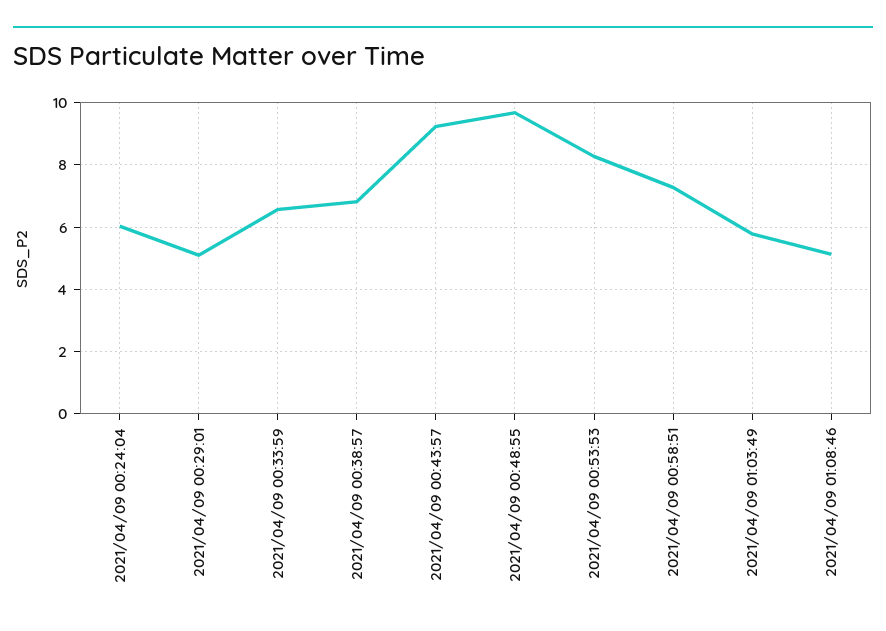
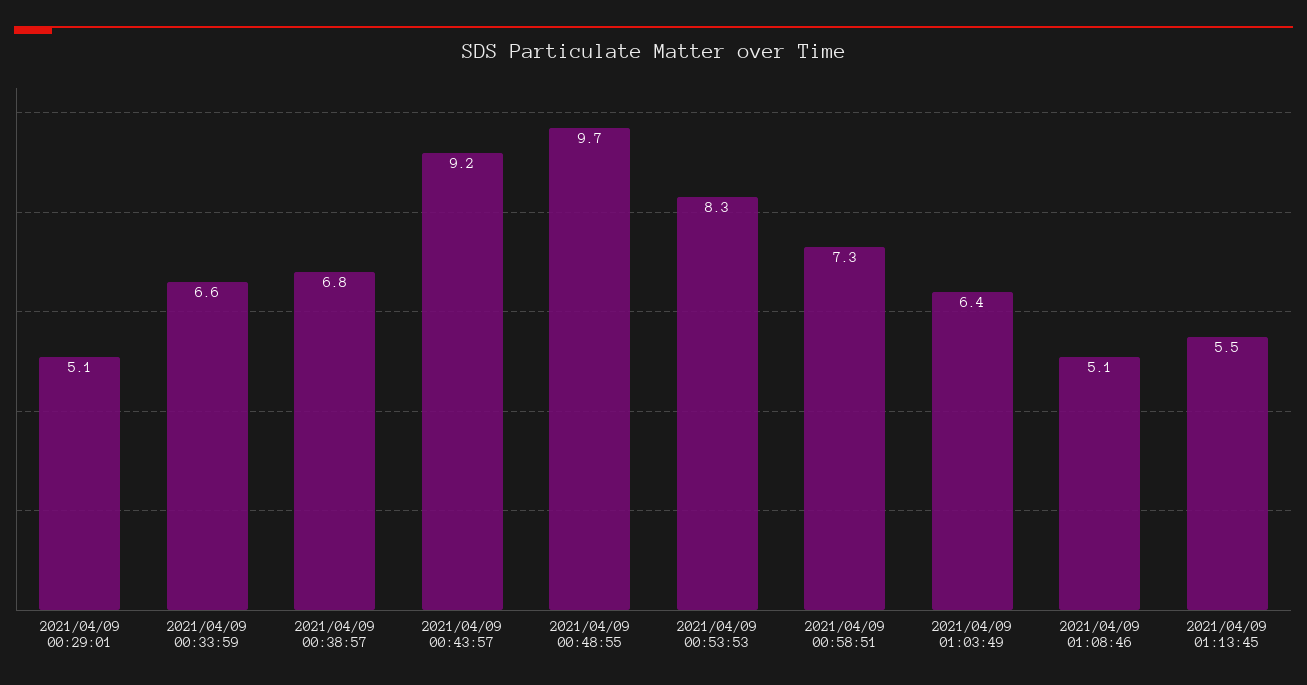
2021/04/09 00:24:04: 6 -> none
2021/04/09 01:03:49: 5.8 -> 6.4
2021/04/09 01:13:45: none -> 5.5

